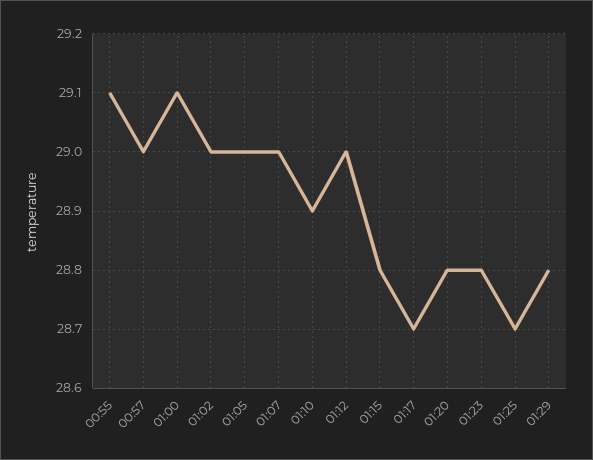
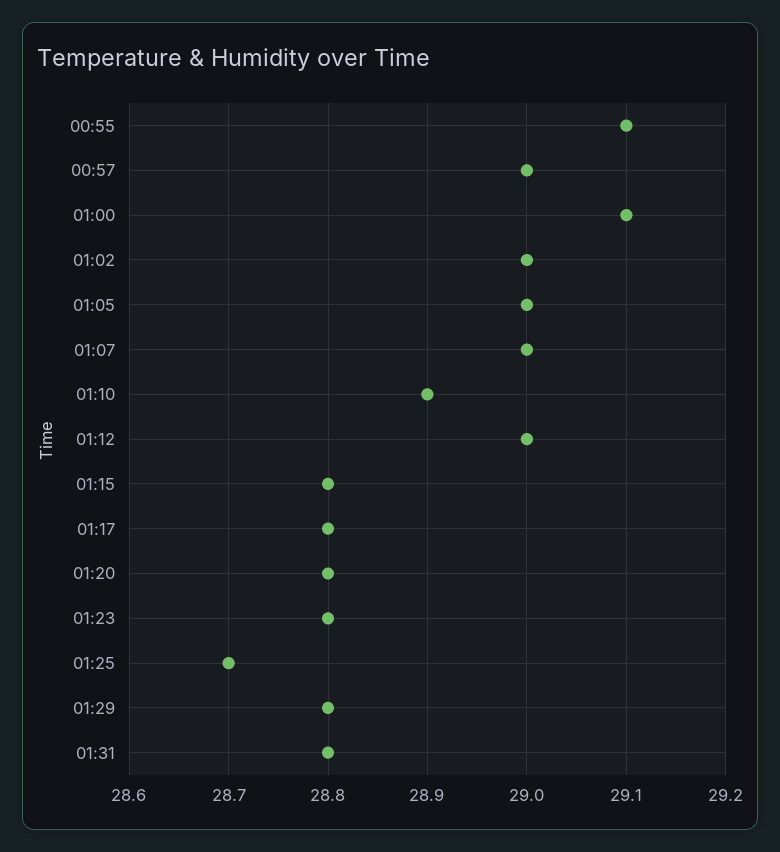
01:17: 28.7 -> 28.8
01:31: none -> 28.8

